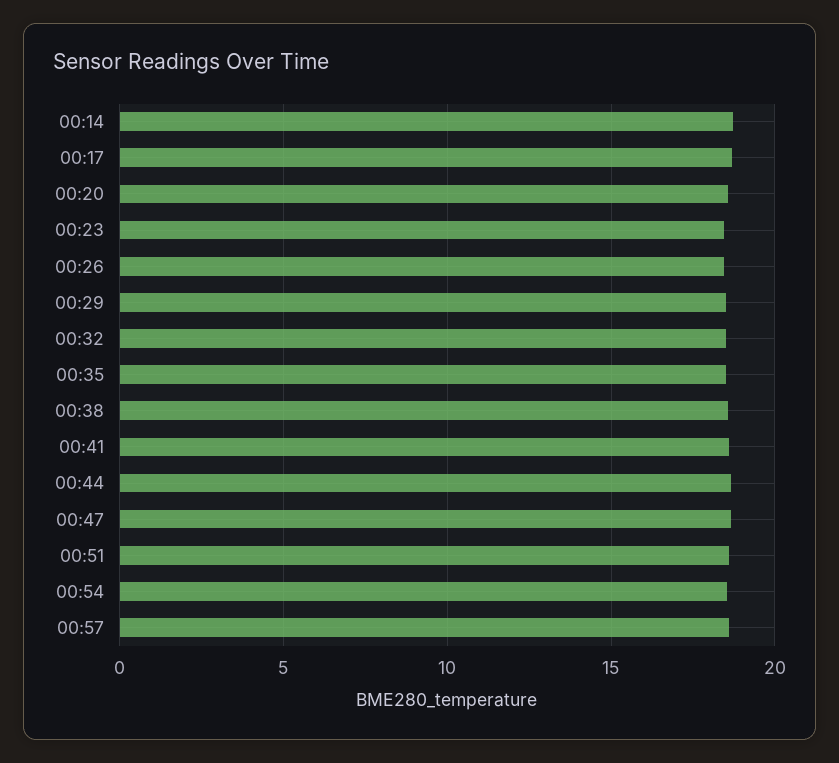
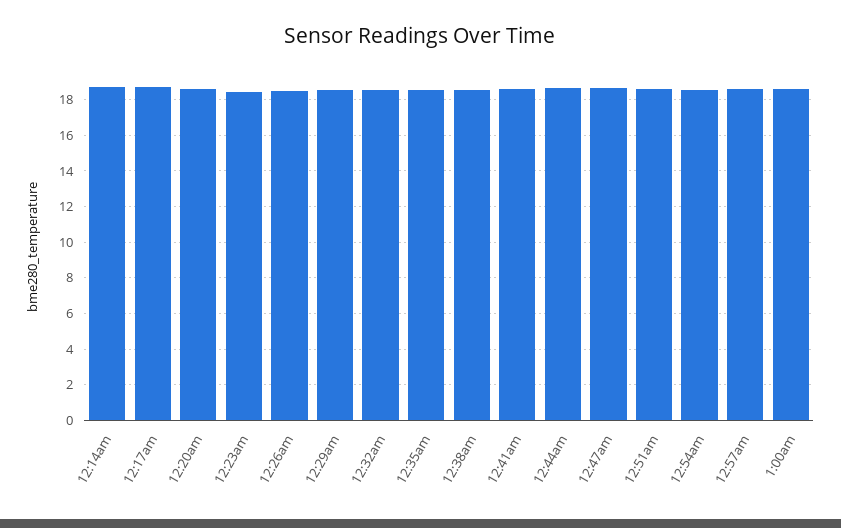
1:00am: none -> 18.5

